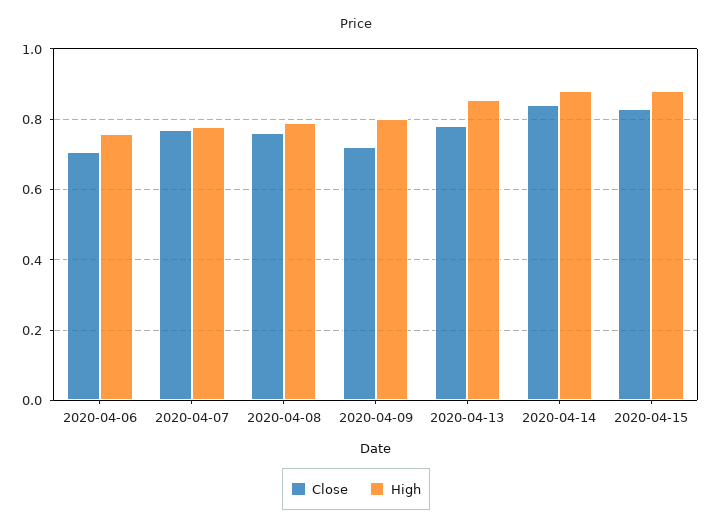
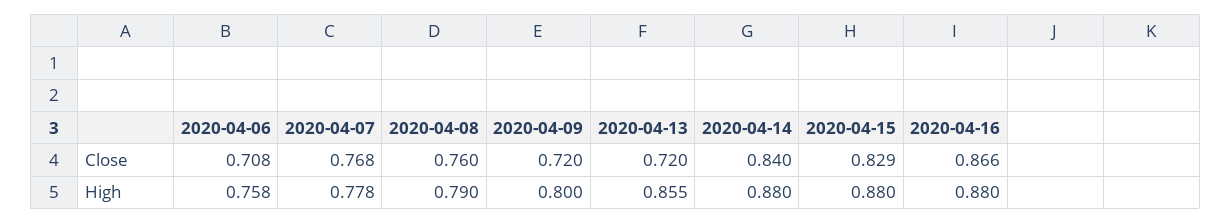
Close, 2020-04-13: 0.78 -> 0.72
Close, 2020-04-16: none -> 0.866
High, 2020-04-16: none -> 0.88

